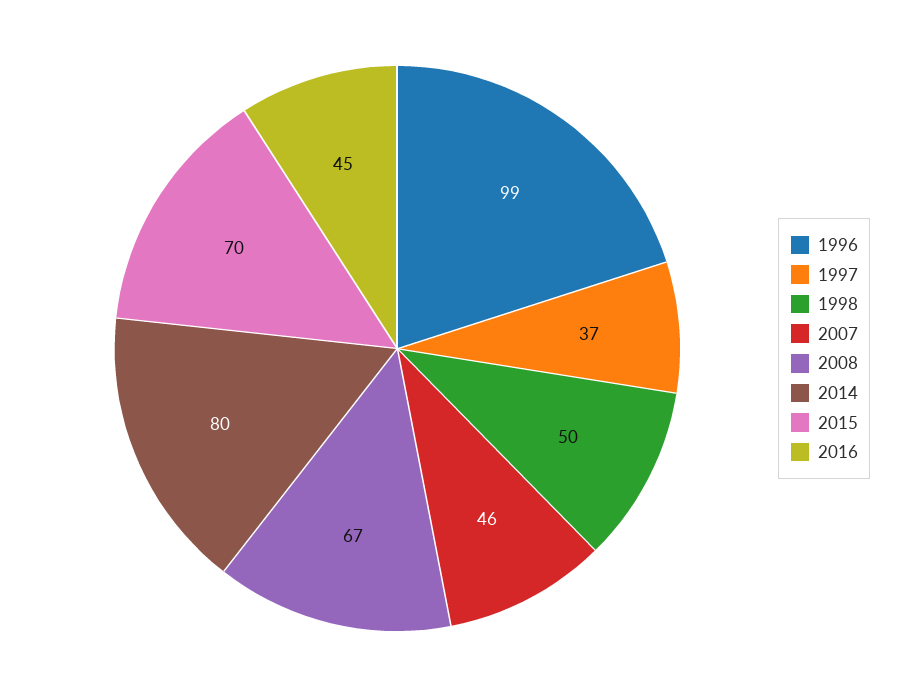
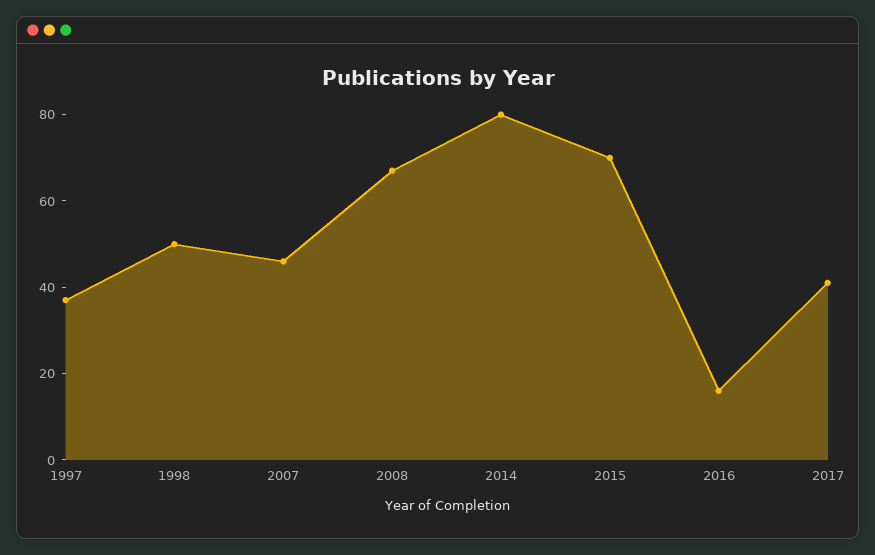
1996: 99 -> none
2016: 45 -> 15
2017: none -> 40

